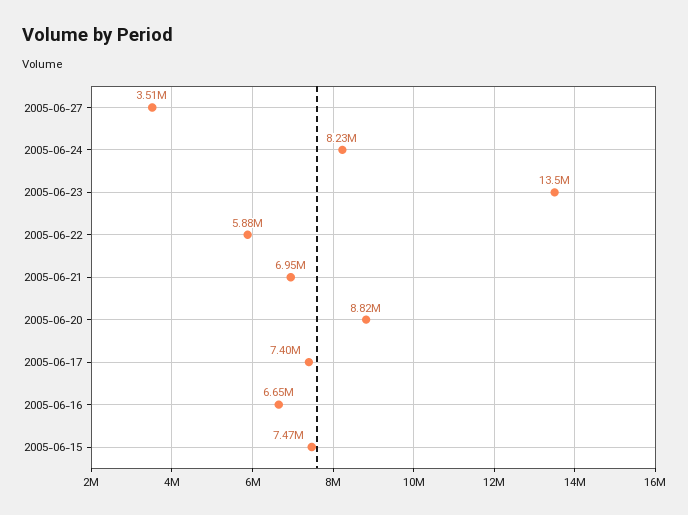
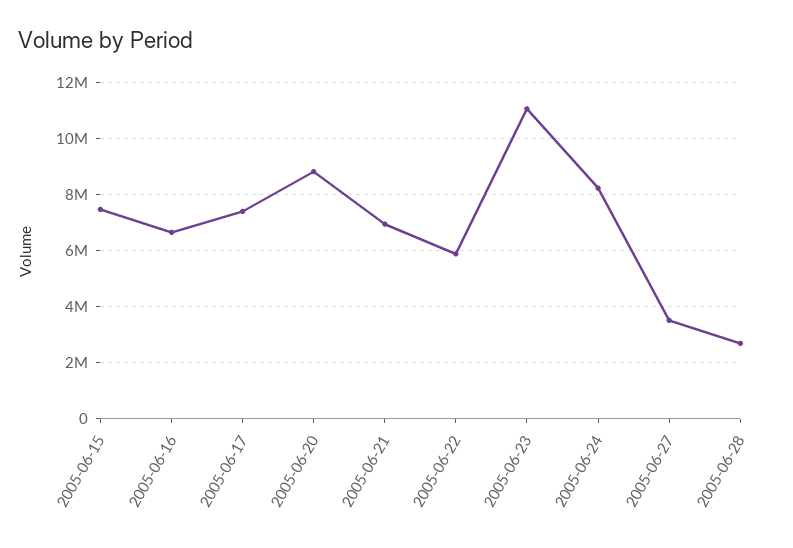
2005-06-23: 13500000 -> 11000000
2005-06-28: none -> 2750000

